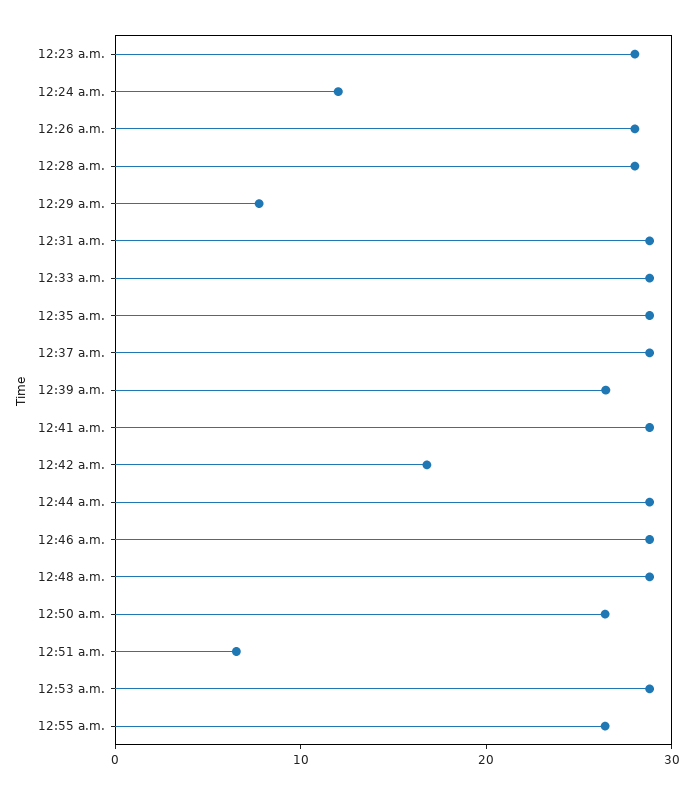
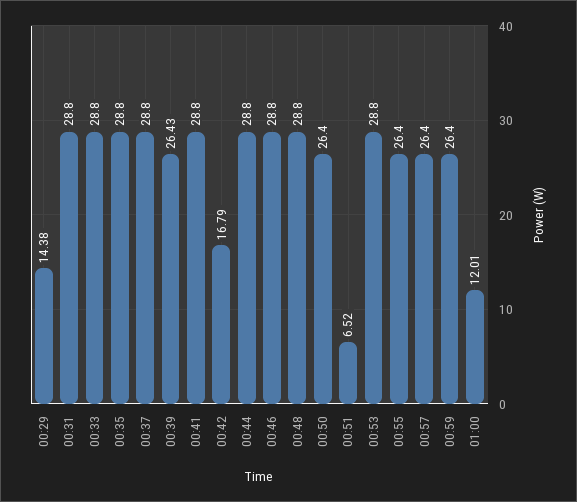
12:23 a.m.: 28 -> none
12:24 a.m.: 12 -> none
12:26 a.m.: 28 -> none
12:28 a.m.: 28 -> none
12:29 a.m.: 8 -> 14.38
00:57: none -> 26.4
00:59: none -> 26.4
01:00: none -> 12.01

